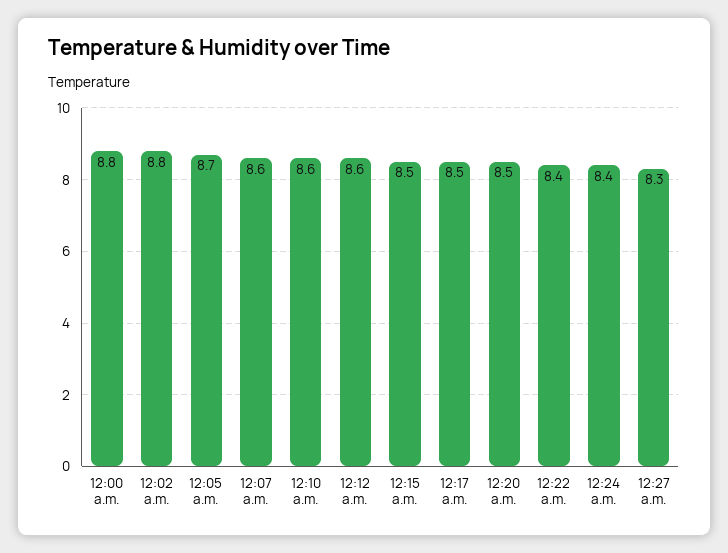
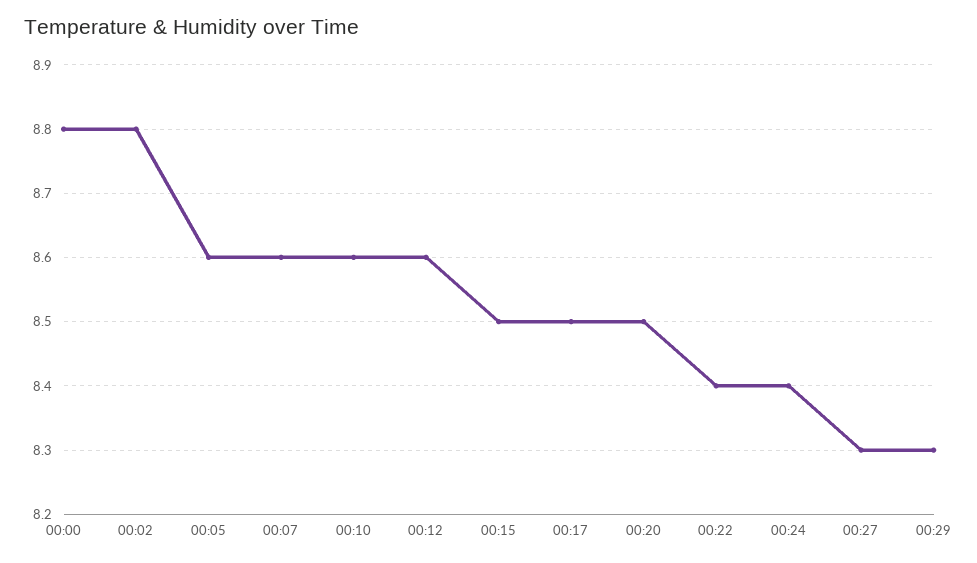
12:05 a.m.: 8.7 -> 8.6
00:29: none -> 8.3

